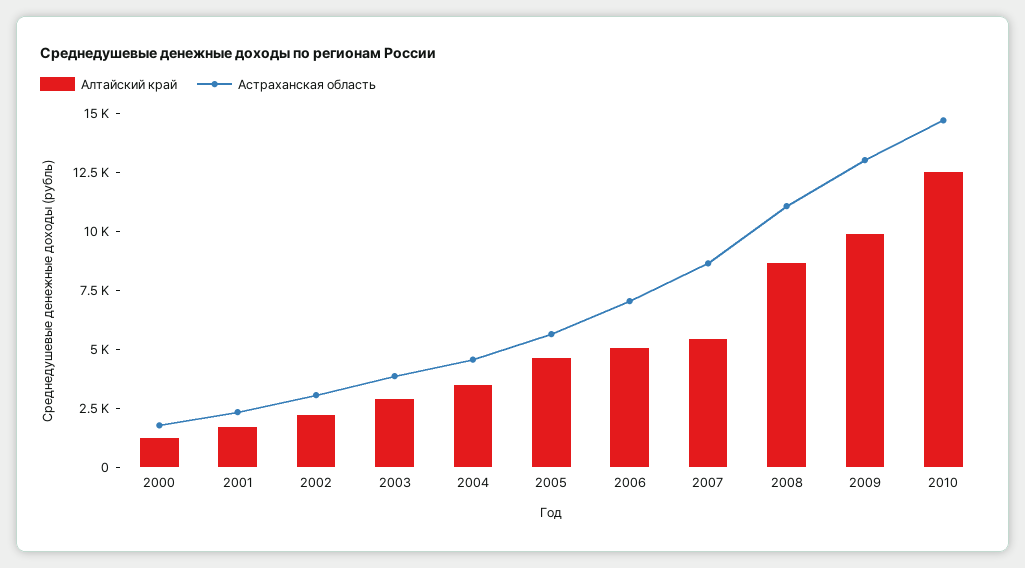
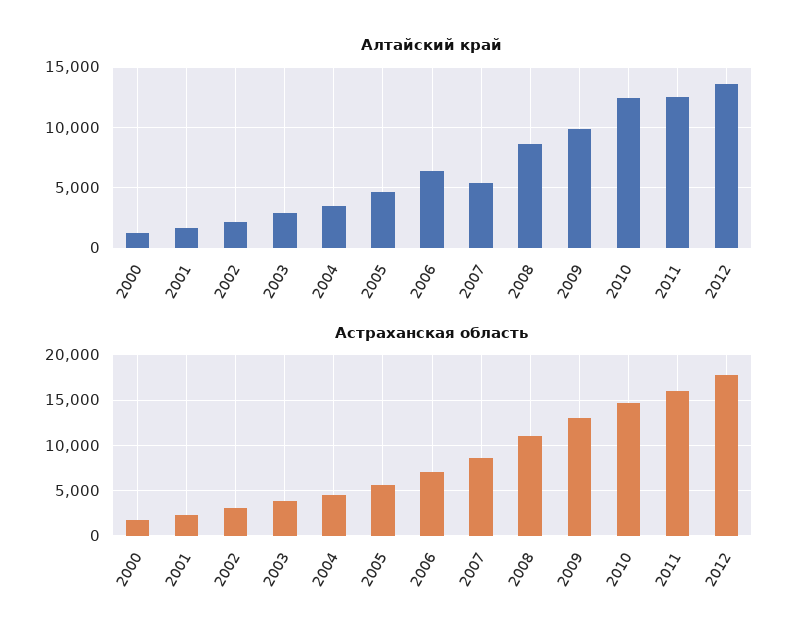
Алтайский край, 2006: 5000 -> 6500
Алтайский край, 2011: none -> 12500
Алтайский край, 2012: none -> 13500
Астраханская область, 2011: none -> 16000
Астраханская область, 2012: none -> 18000

